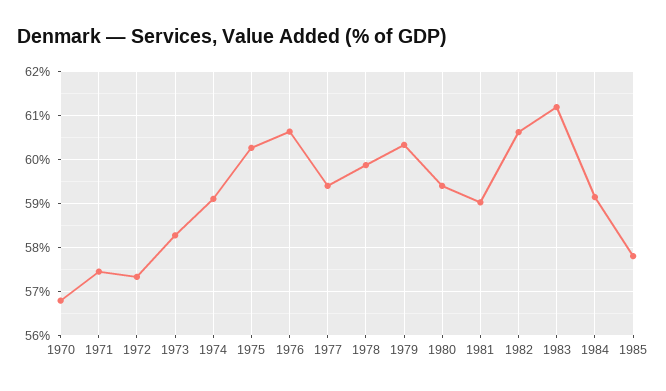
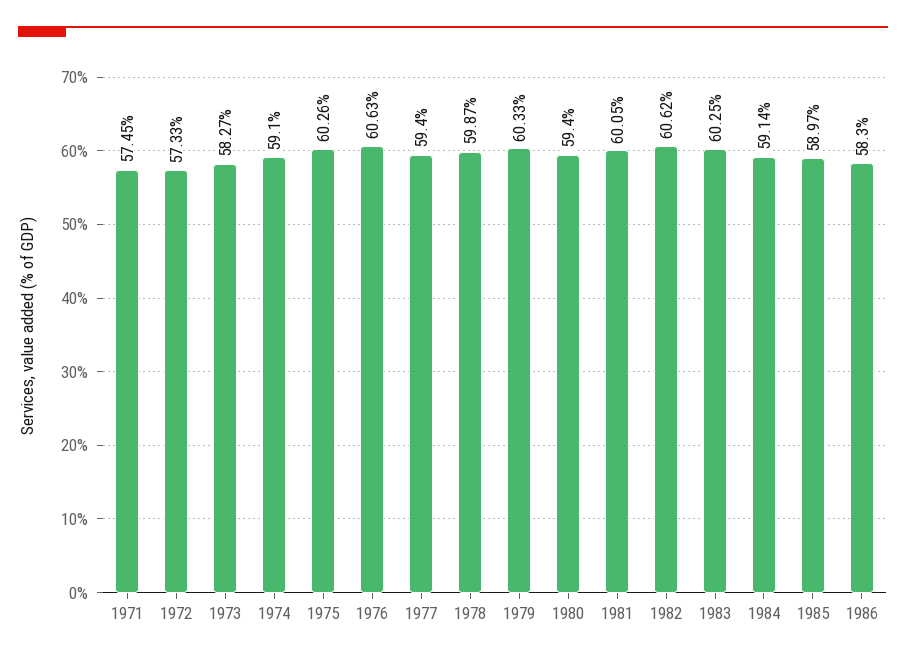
1970: 56.8 -> none
1981: 59 -> 60.05
1983: 61.2 -> 60.25
1985: 57.8 -> 58.97
1986: none -> 58.3

